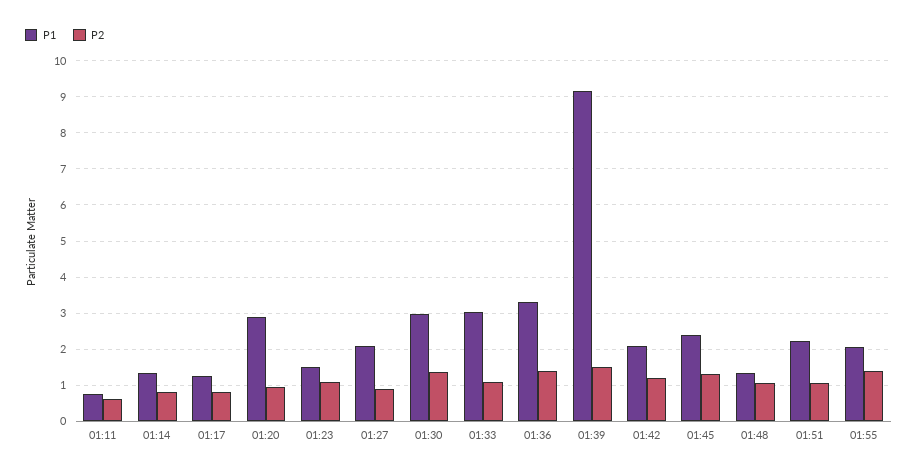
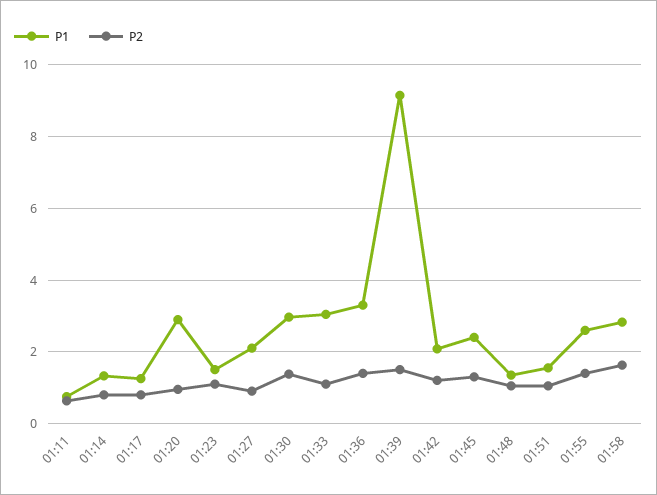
P1, 01:51: 2.2 -> 1.6
P1, 01:55: 2 -> 2.6
P1, 01:58: none -> 2.8
P2, 01:58: none -> 1.6

